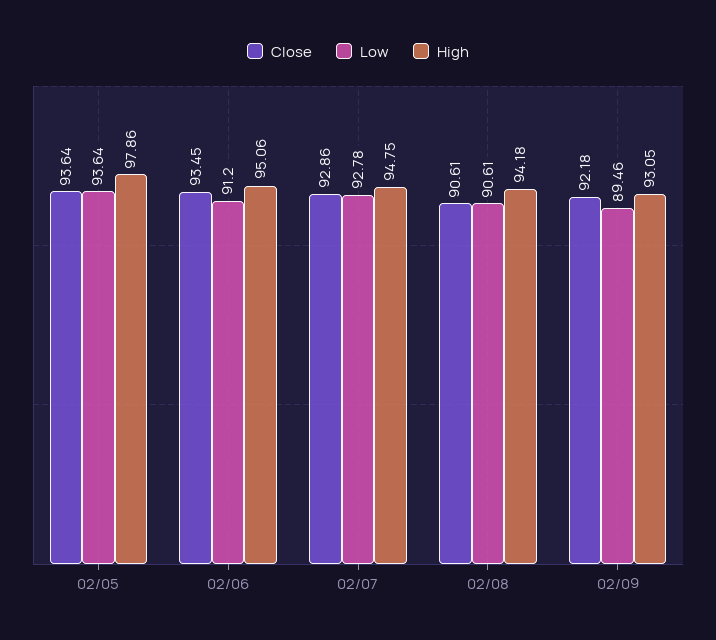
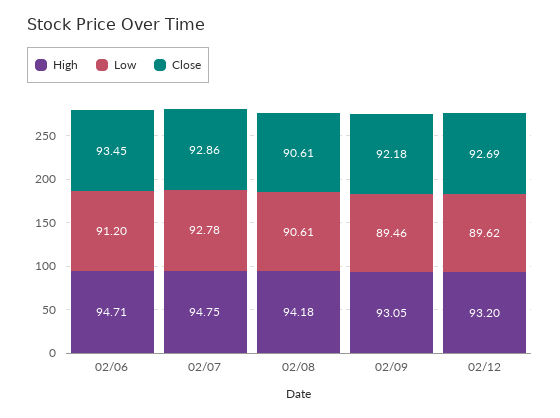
Close, 02/05: 93.64 -> none
Low, 02/05: 93.64 -> none
High, 02/05: 97.86 -> none
High, 02/06: 95.06 -> 94.71
High, 02/12: none -> 93.2
Low, 02/12: none -> 89.62
Close, 02/12: none -> 92.69

